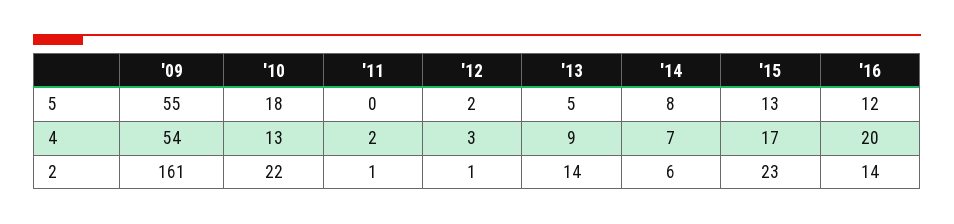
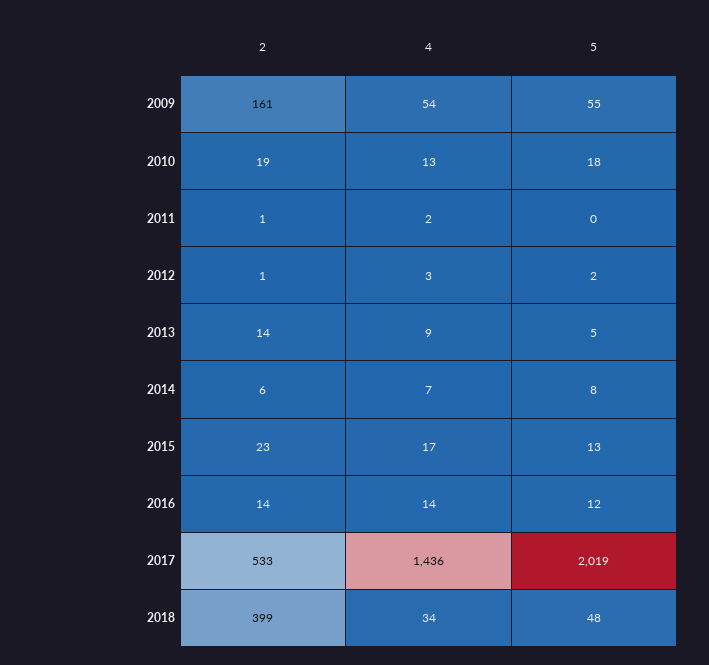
'16, 4: 20 -> 14
'10, 2: 22 -> 19
2017, 2: none -> 533
2017, 4: none -> 1436
2017, 5: none -> 2019
2018, 2: none -> 399
2018, 4: none -> 34
2018, 5: none -> 48

